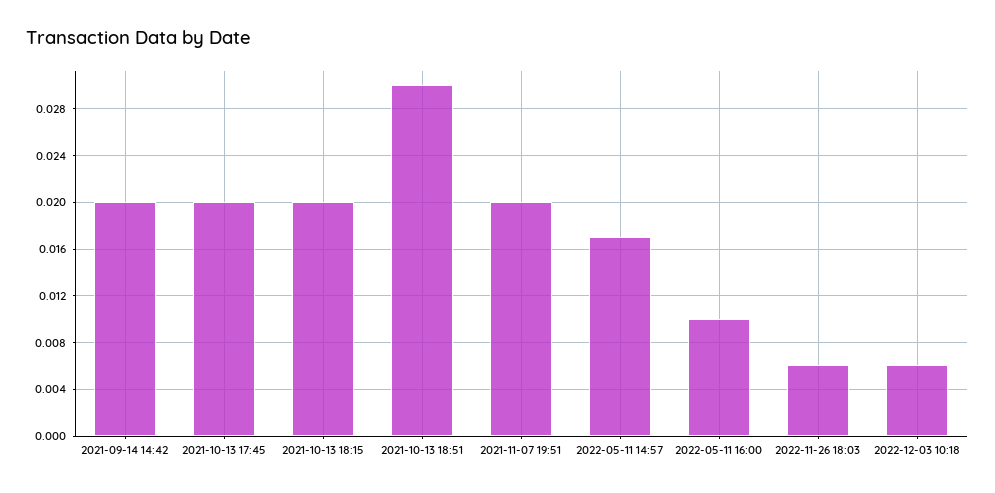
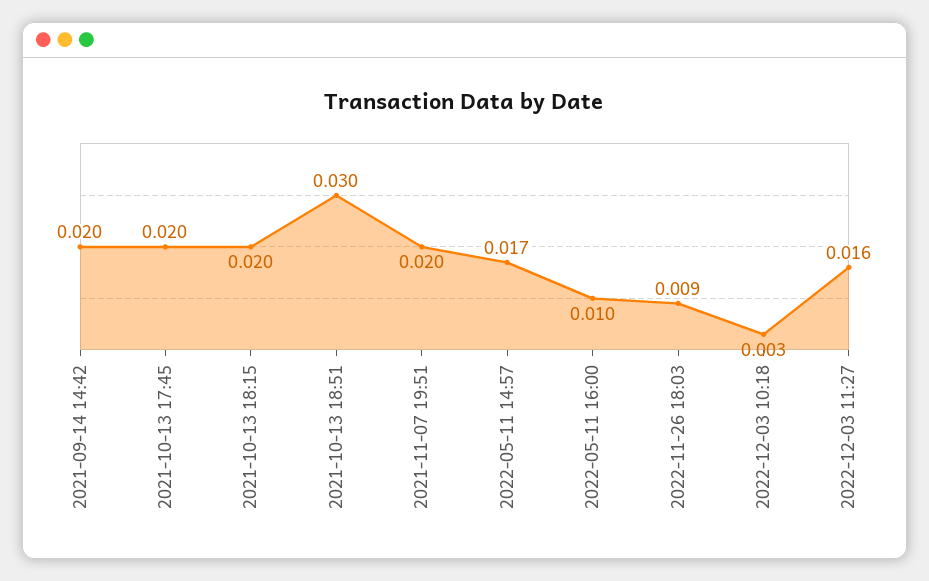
2022-11-26 18:03: 0.006 -> 0.009
2022-12-03 10:18: 0.006 -> 0.003
2022-12-03 11:27: none -> 0.016

